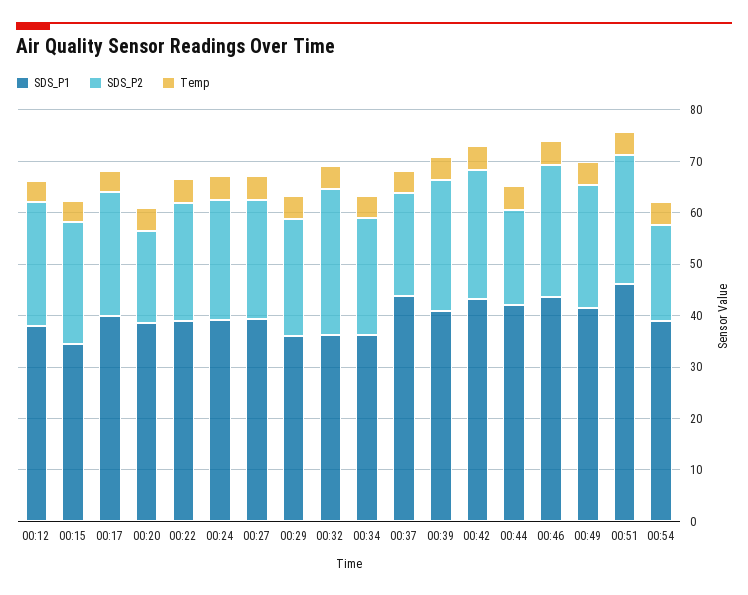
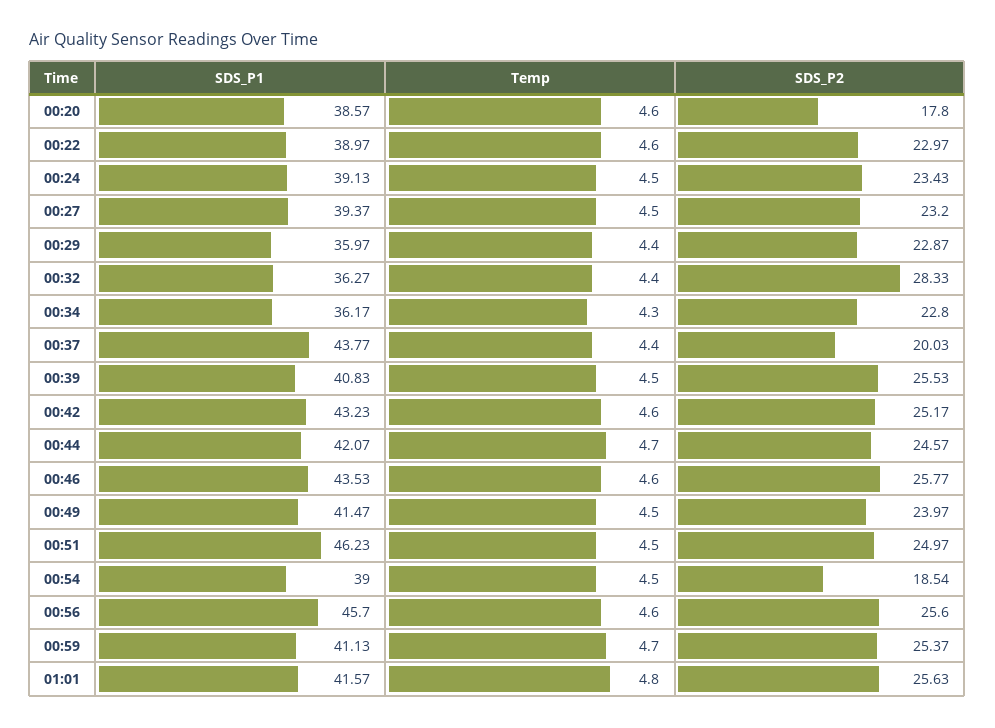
SDS_P1, 00:12: 38 -> none
SDS_P2, 00:12: 24 -> none
Temp, 00:12: 4 -> none
SDS_P1, 00:15: 34 -> none
SDS_P2, 00:15: 24 -> none
Temp, 00:15: 4 -> none
SDS_P1, 00:17: 40 -> none
SDS_P2, 00:17: 24 -> none
Temp, 00:17: 4 -> none
SDS_P2, 00:44: 18 -> 24.57
SDS_P1, 00:56: none -> 45.7
Temp, 00:56: none -> 4.6
SDS_P2, 00:56: none -> 25.6
SDS_P1, 00:59: none -> 41.13
Temp, 00:59: none -> 4.7
SDS_P2, 00:59: none -> 25.37
SDS_P1, 01:01: none -> 41.57
Temp, 01:01: none -> 4.8
SDS_P2, 01:01: none -> 25.63

